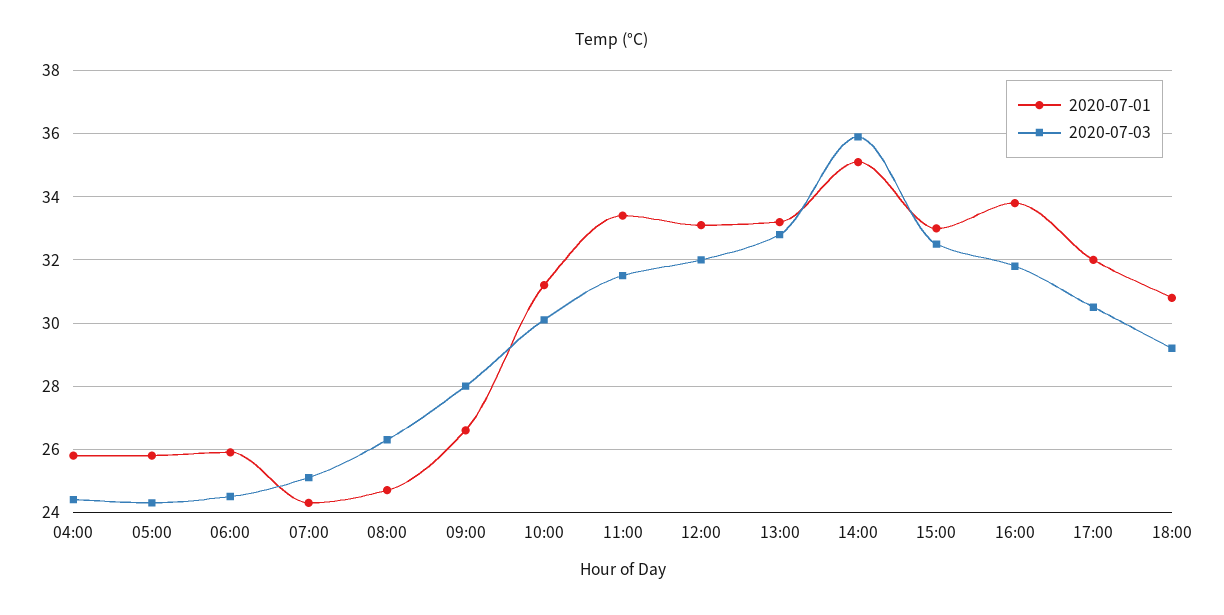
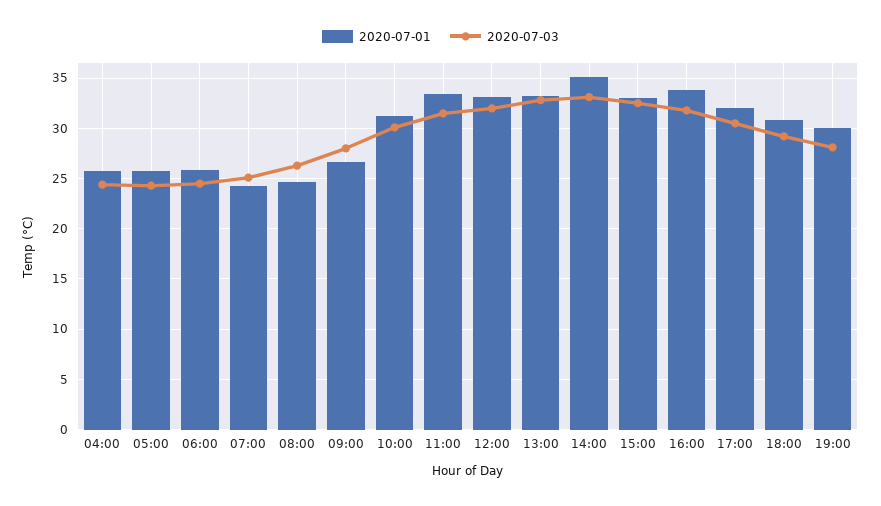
2020-07-03, 14:00: 36 -> 33
2020-07-01, 19:00: none -> 30
2020-07-03, 19:00: none -> 28

